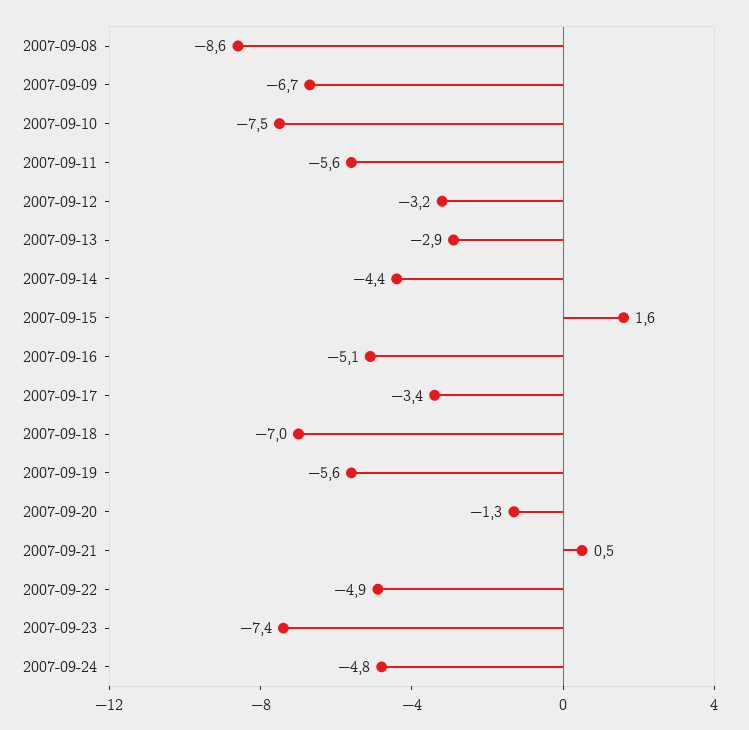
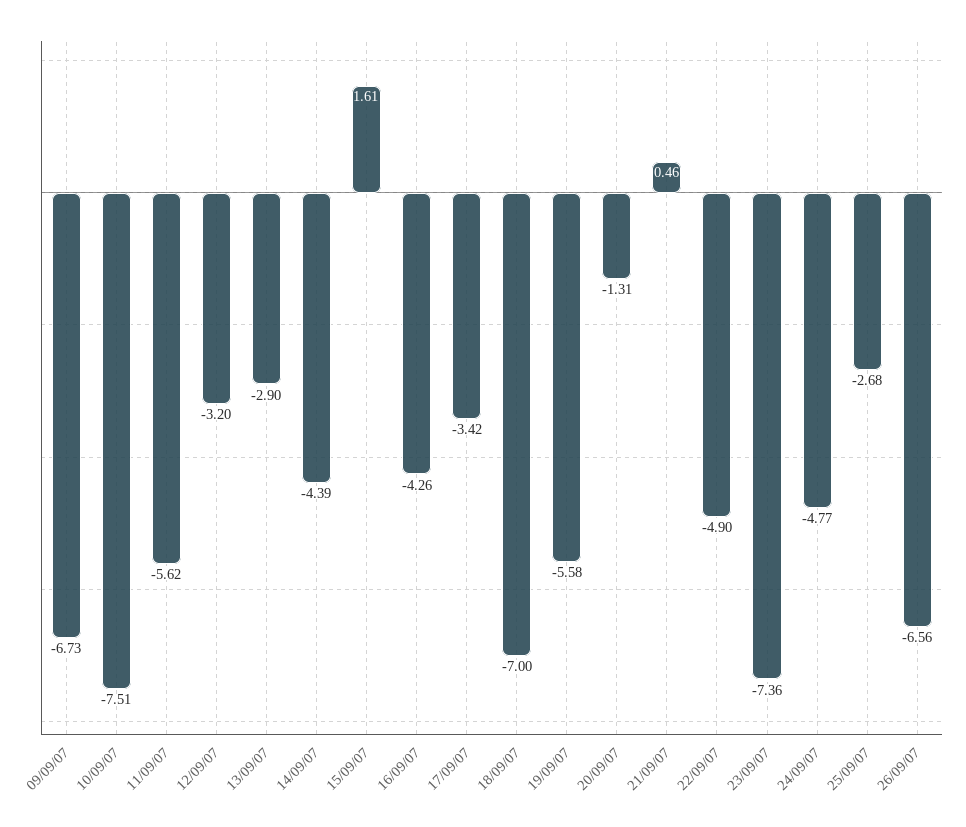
2007-09-08: -8.6 -> none
2007-09-16: -5.1 -> -4.26
25/09/07: none -> -2.68
26/09/07: none -> -6.56

